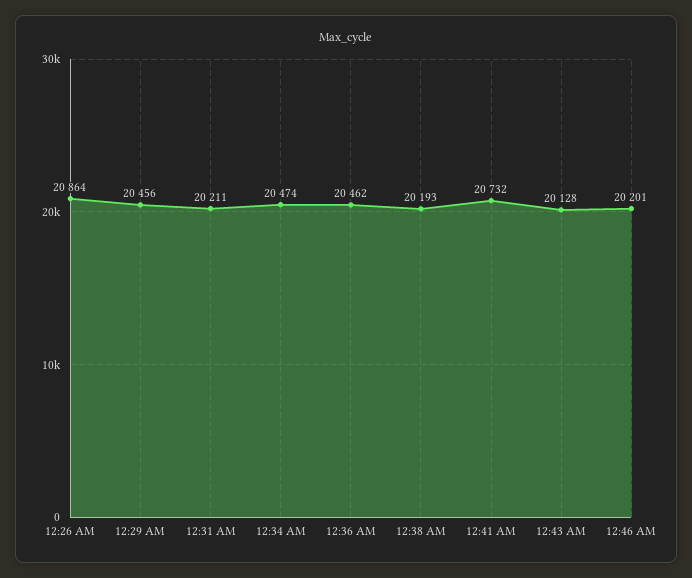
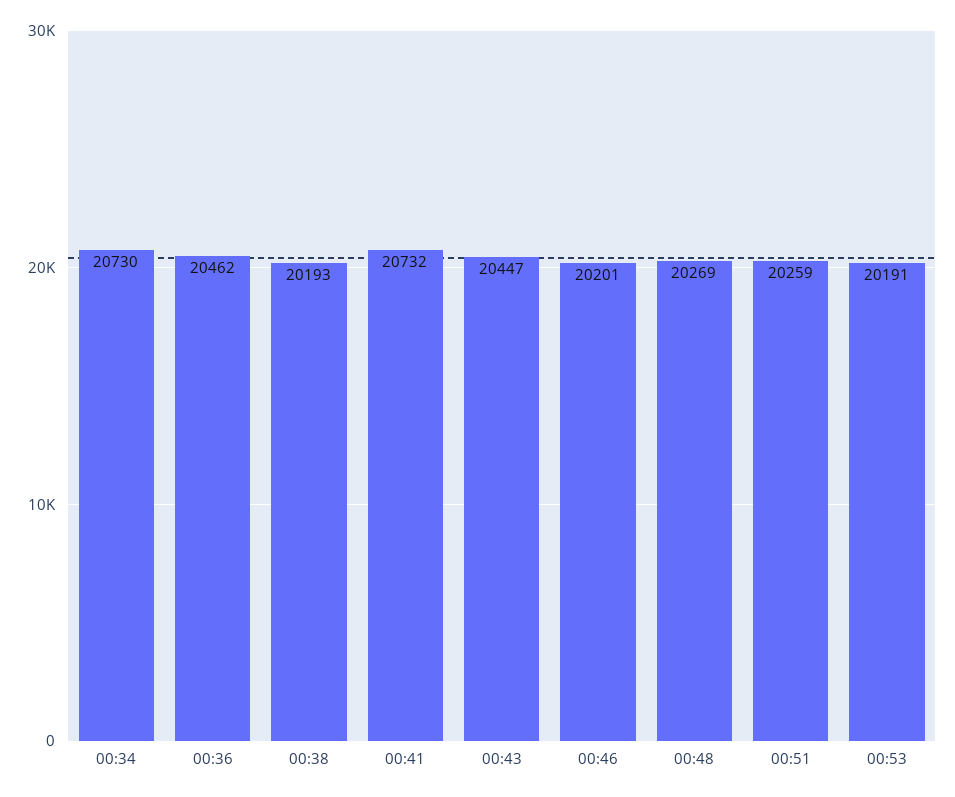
12:26 AM: 20864 -> none
12:29 AM: 20456 -> none
12:31 AM: 20211 -> none
12:34 AM: 20474 -> 20730
12:43 AM: 20128 -> 20447
00:48: none -> 20269
00:51: none -> 20259
00:53: none -> 20191

